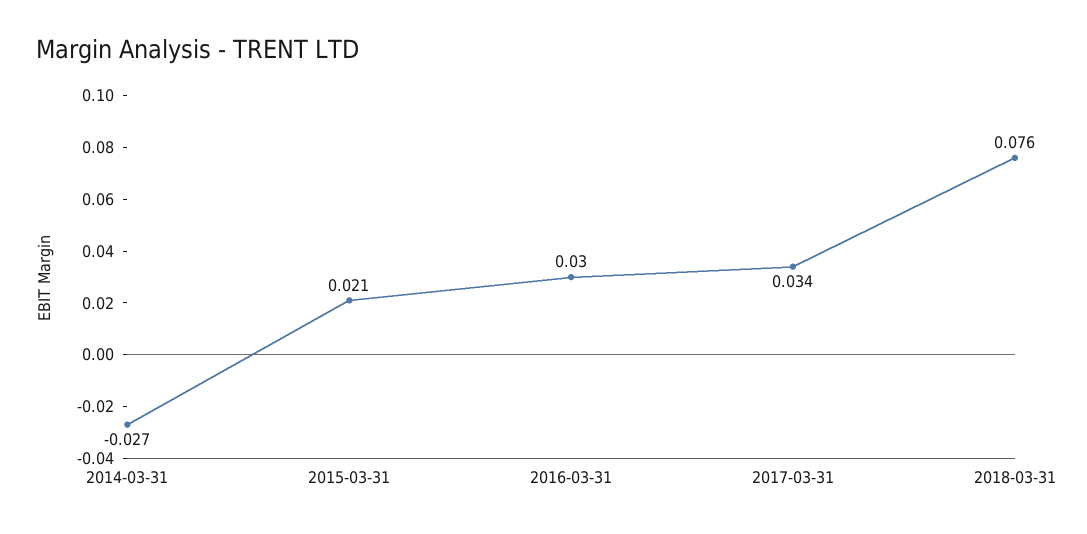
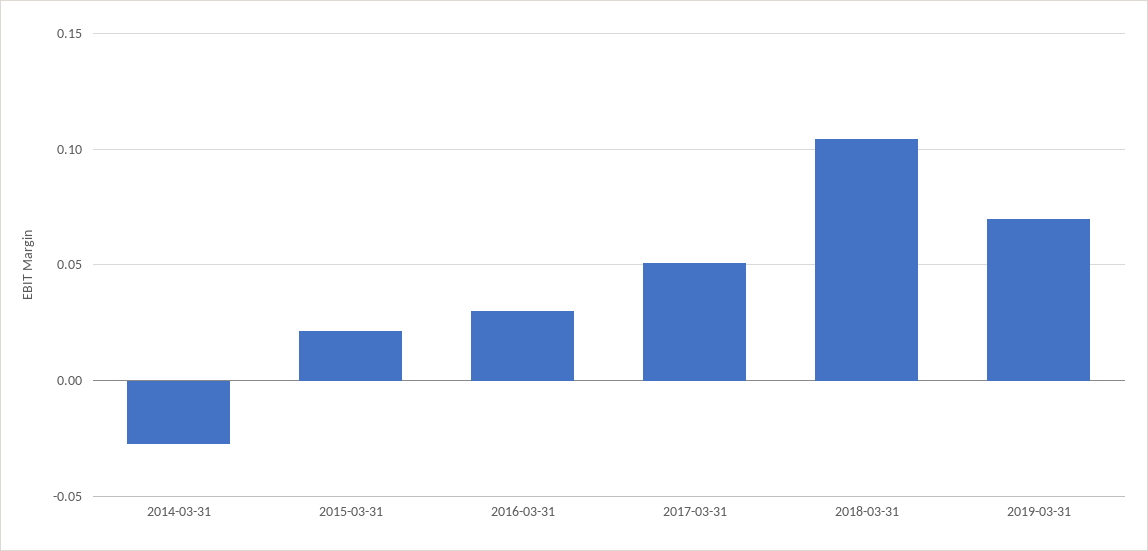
2017-03-31: 0.034 -> 0.05
2018-03-31: 0.076 -> 0.105
2019-03-31: none -> 0.07

